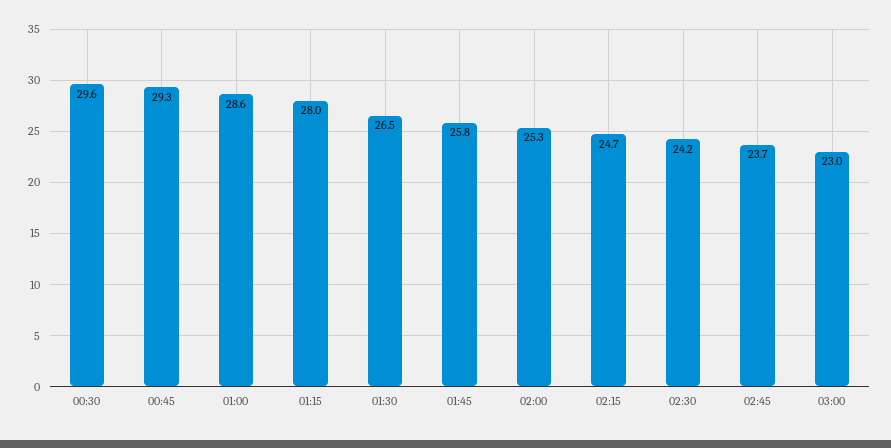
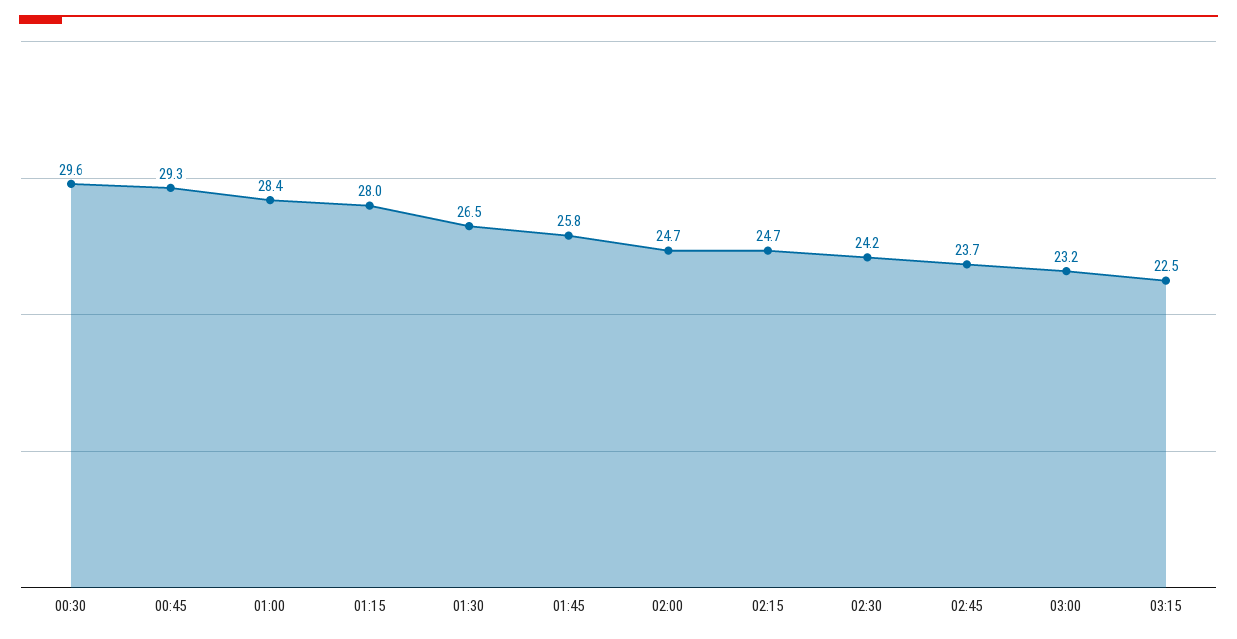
01:00: 28.6 -> 28.4
02:00: 25.3 -> 24.7
03:00: 23 -> 23.2
03:15: none -> 22.5

